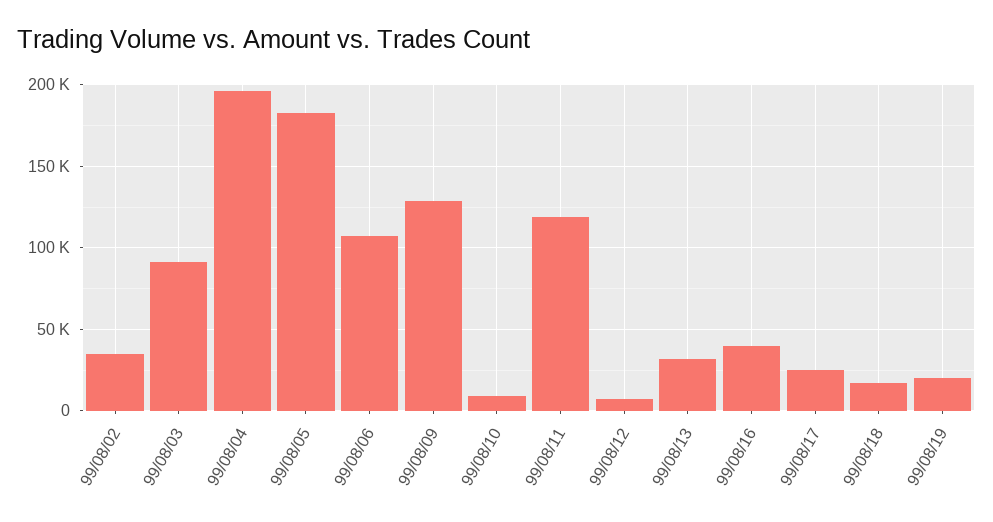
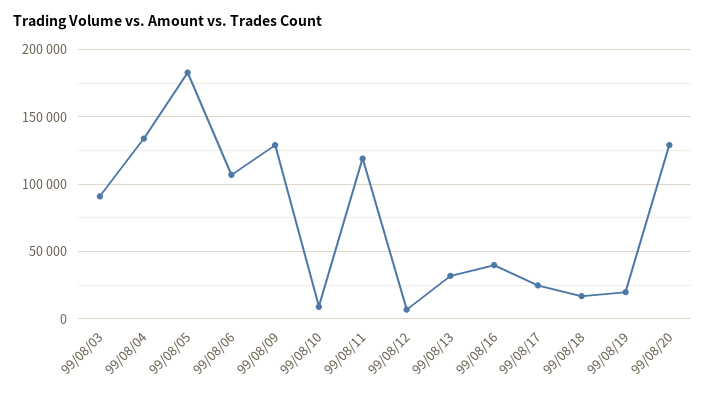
99/08/02: 35000 -> none
99/08/04: 195000 -> 135000
99/08/20: none -> 130000

